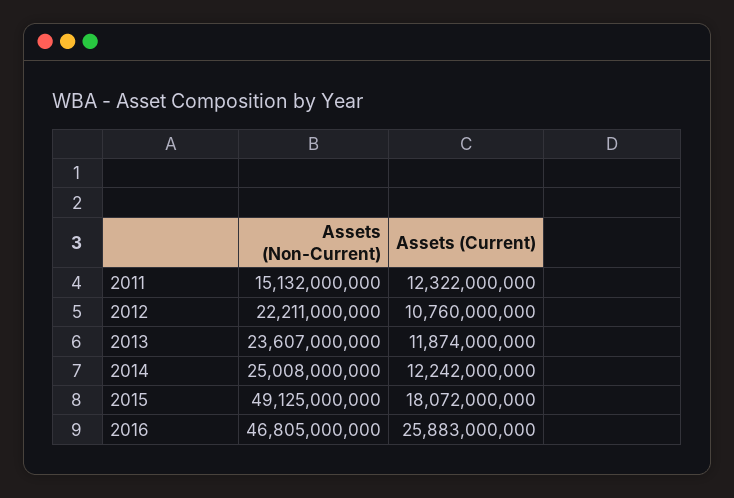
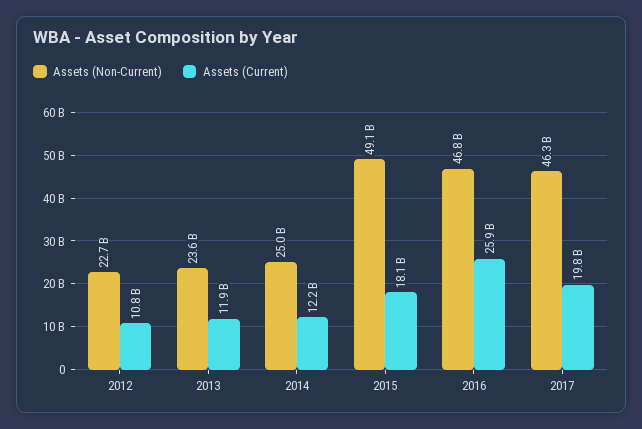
Assets (Non-Current), 2011: 15132000000 -> none
Assets (Current), 2011: 12322000000 -> none
Assets (Non-Current), 2012: 22211000000 -> 22700000000
Assets (Non-Current), 2017: none -> 46300000000
Assets (Current), 2017: none -> 19800000000

